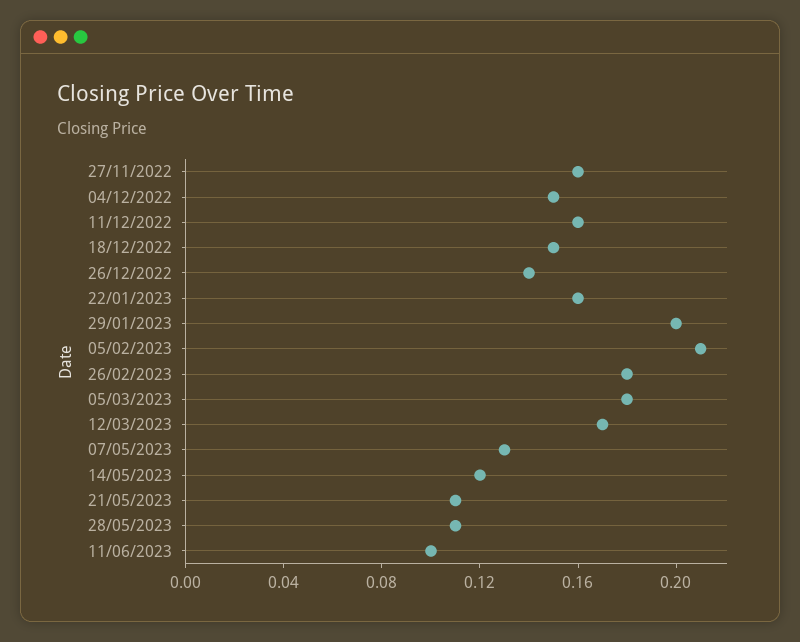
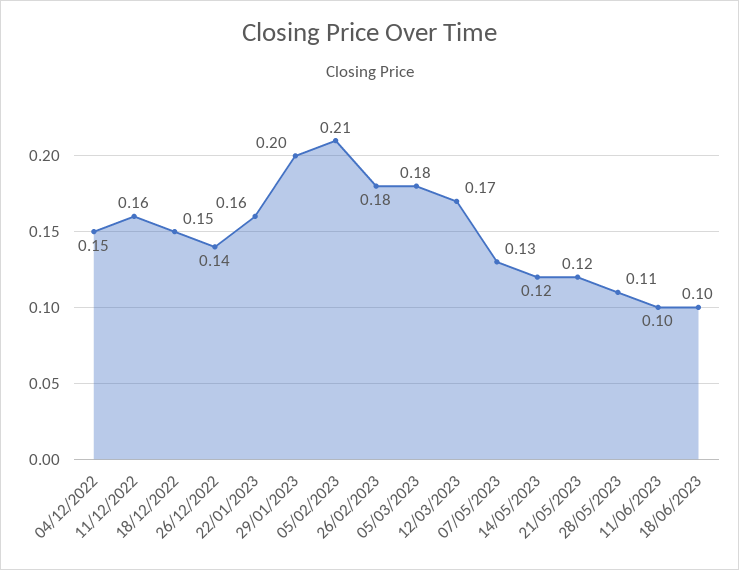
27/11/2022: 0.16 -> none
21/05/2023: 0.11 -> 0.12
18/06/2023: none -> 0.1

